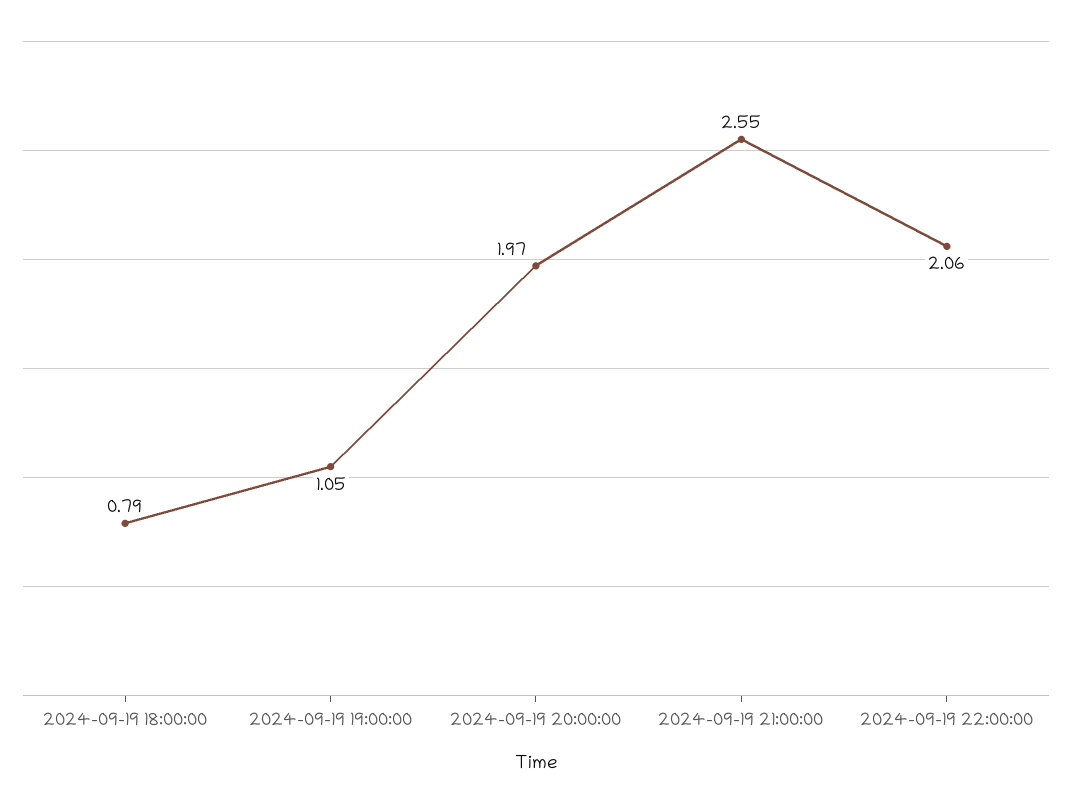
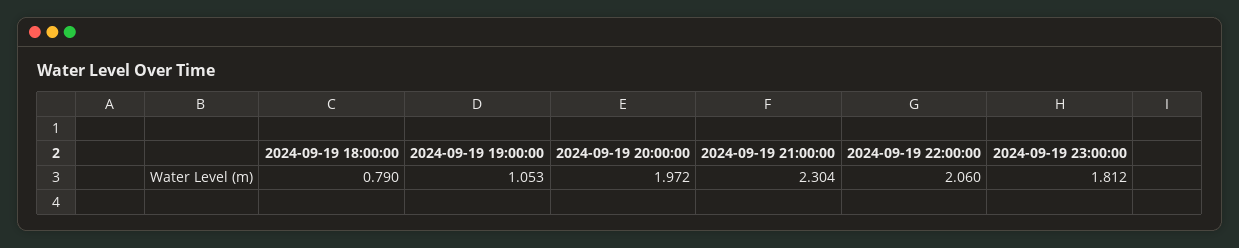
2024-09-19 21:00:00: 2.55 -> 2.304
2024-09-19 23:00:00: none -> 1.812

